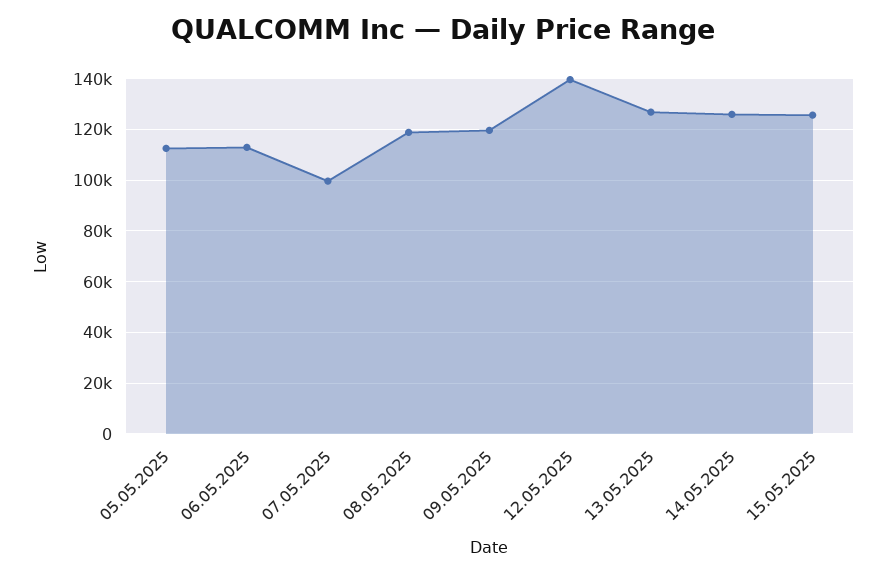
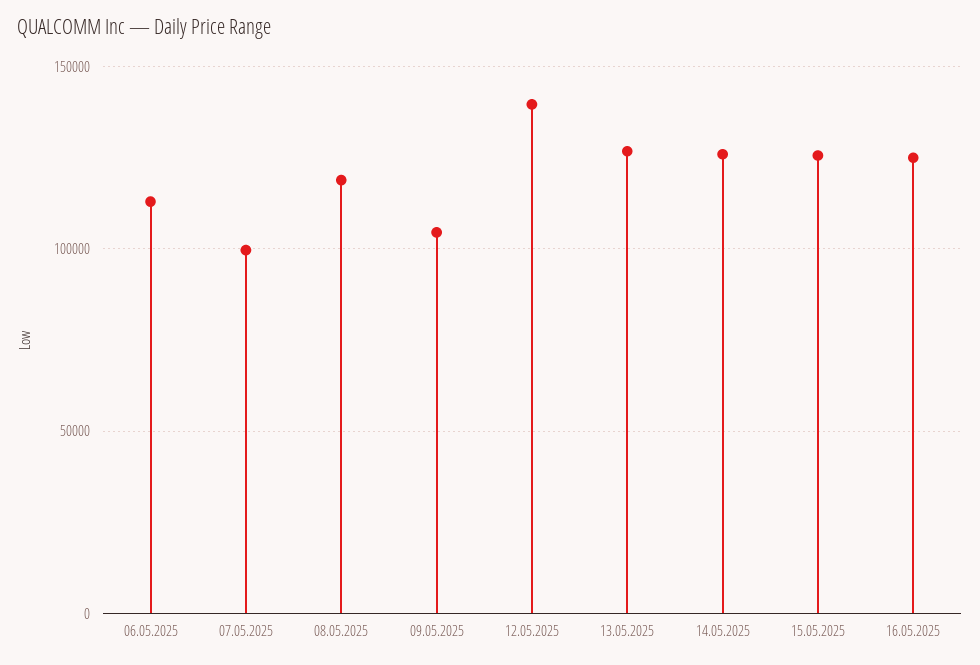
05.05.2025: 112500 -> none
09.05.2025: 120000 -> 105000
16.05.2025: none -> 125000

